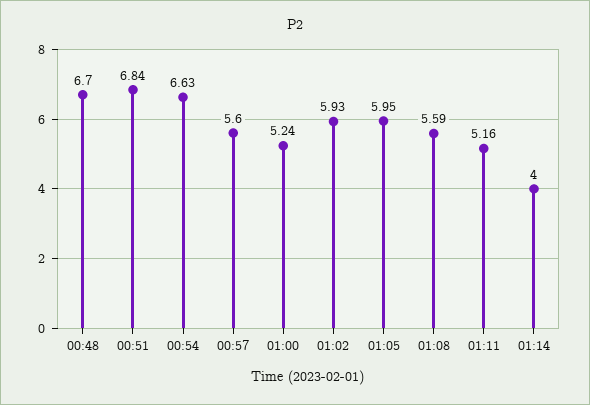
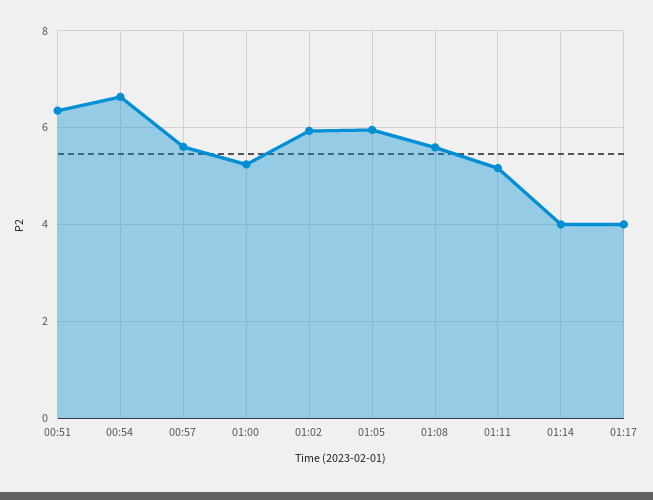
00:48: 6.7 -> none
00:51: 6.84 -> 6.4
01:17: none -> 4

